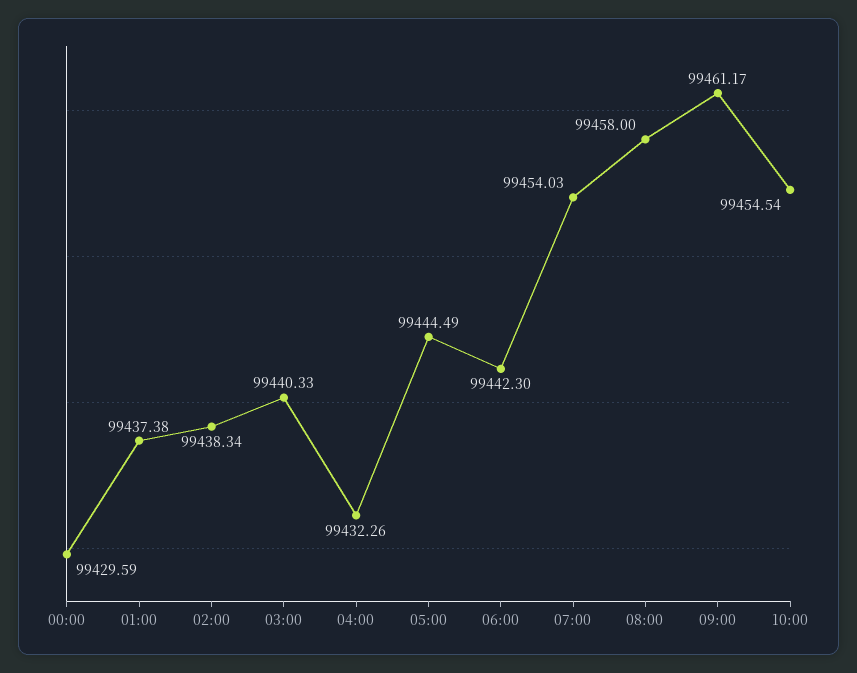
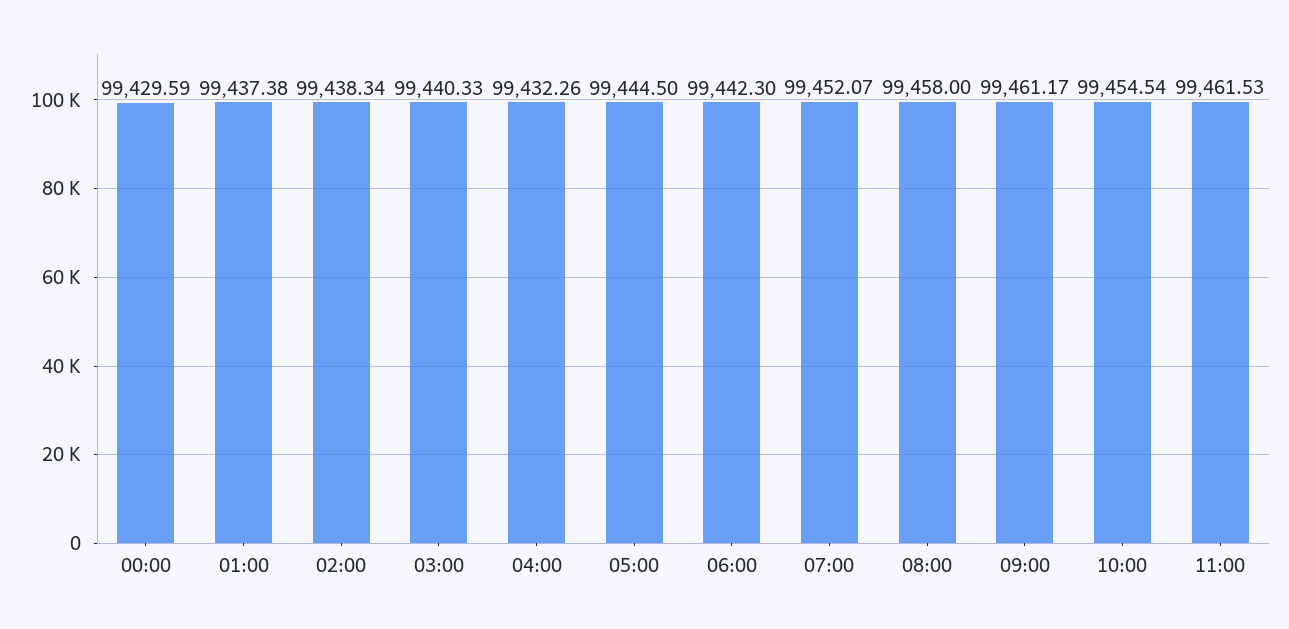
05:00: 99444.49 -> 99444.5
07:00: 99454.03 -> 99452.07
11:00: none -> 99461.53

